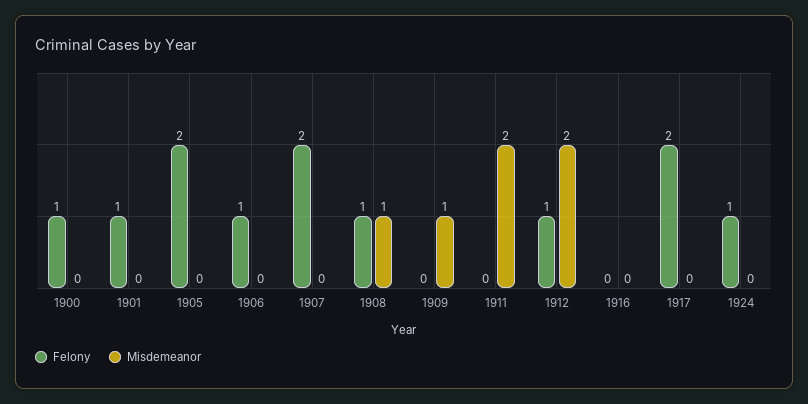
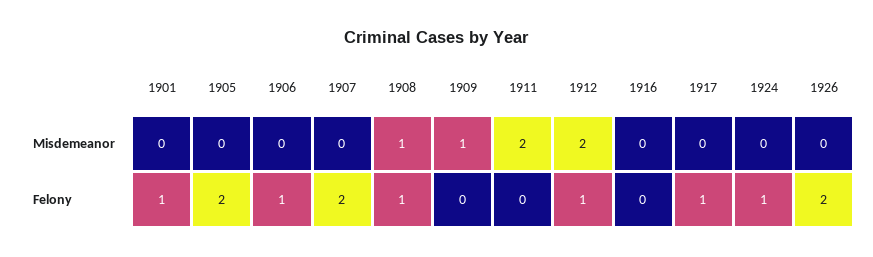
Felony, 1900: 1 -> none
Misdemeanor, 1900: 0 -> none
Felony, 1917: 2 -> 1
Misdemeanor, 1926: none -> 0
Felony, 1926: none -> 2

